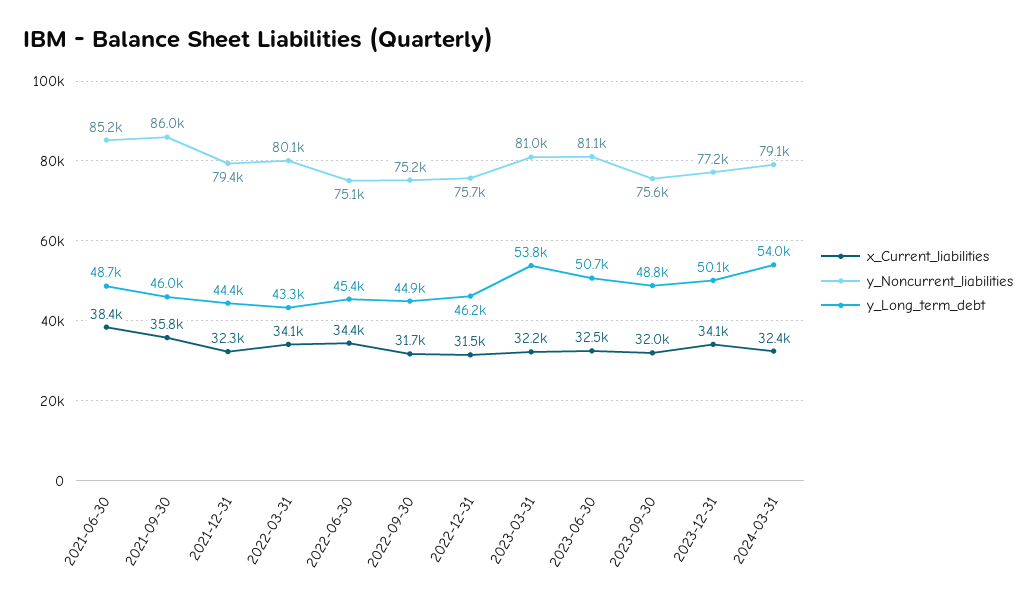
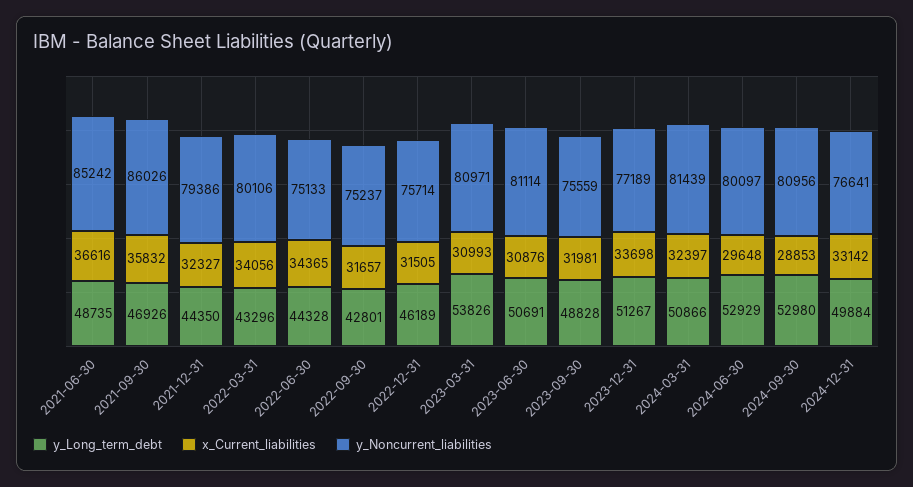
x_Current_liabilities, 2021-06-30: 38400 -> 36616
y_Long_term_debt, 2021-09-30: 46000 -> 46926
y_Long_term_debt, 2022-06-30: 45400 -> 44328
y_Long_term_debt, 2022-09-30: 44900 -> 42801
x_Current_liabilities, 2023-03-31: 32200 -> 30993
x_Current_liabilities, 2023-06-30: 32500 -> 30876
x_Current_liabilities, 2023-12-31: 34100 -> 33698
y_Long_term_debt, 2023-12-31: 50100 -> 51267
y_Noncurrent_liabilities, 2024-03-31: 79100 -> 81439
y_Long_term_debt, 2024-03-31: 54000 -> 50866
y_Long_term_debt, 2024-06-30: none -> 52929
x_Current_liabilities, 2024-06-30: none -> 29648
y_Noncurrent_liabilities, 2024-06-30: none -> 80097
y_Long_term_debt, 2024-09-30: none -> 52980
x_Current_liabilities, 2024-09-30: none -> 28853
y_Noncurrent_liabilities, 2024-09-30: none -> 80956
y_Long_term_debt, 2024-12-31: none -> 49884
x_Current_liabilities, 2024-12-31: none -> 33142
y_Noncurrent_liabilities, 2024-12-31: none -> 76641

